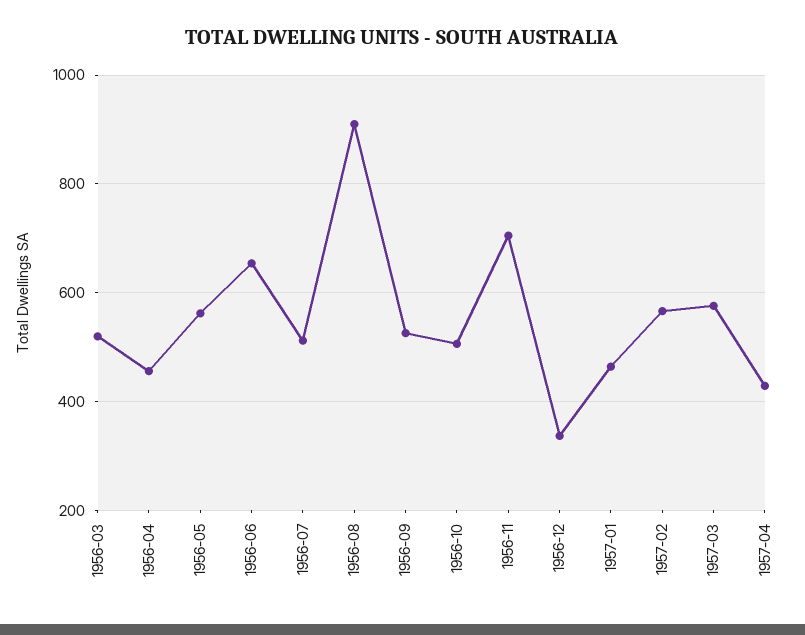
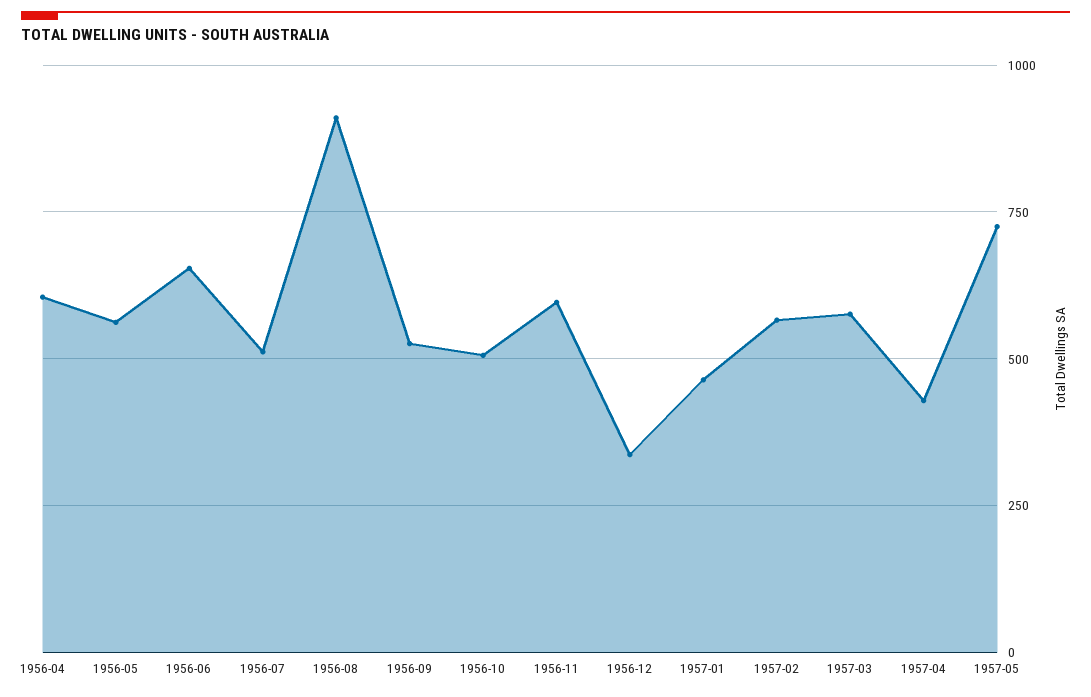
1956-03: 520 -> none
1956-04: 460 -> 600
1956-11: 700 -> 600
1957-05: none -> 725

